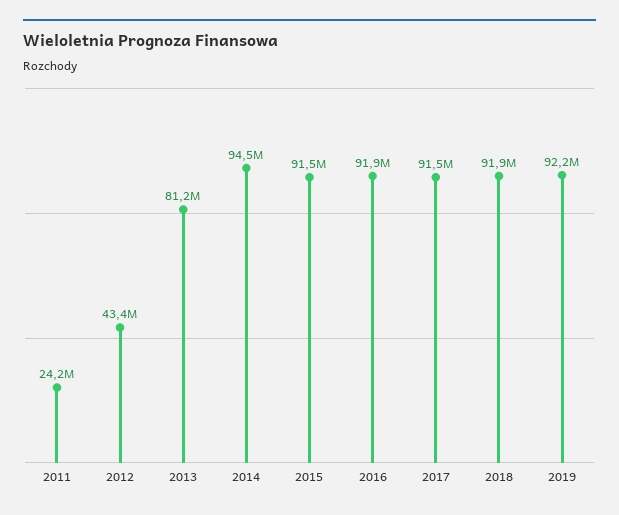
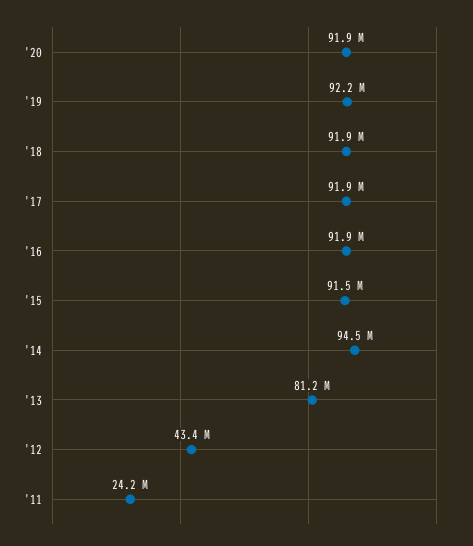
2017: 91500000 -> 91900000
'20: none -> 91900000

